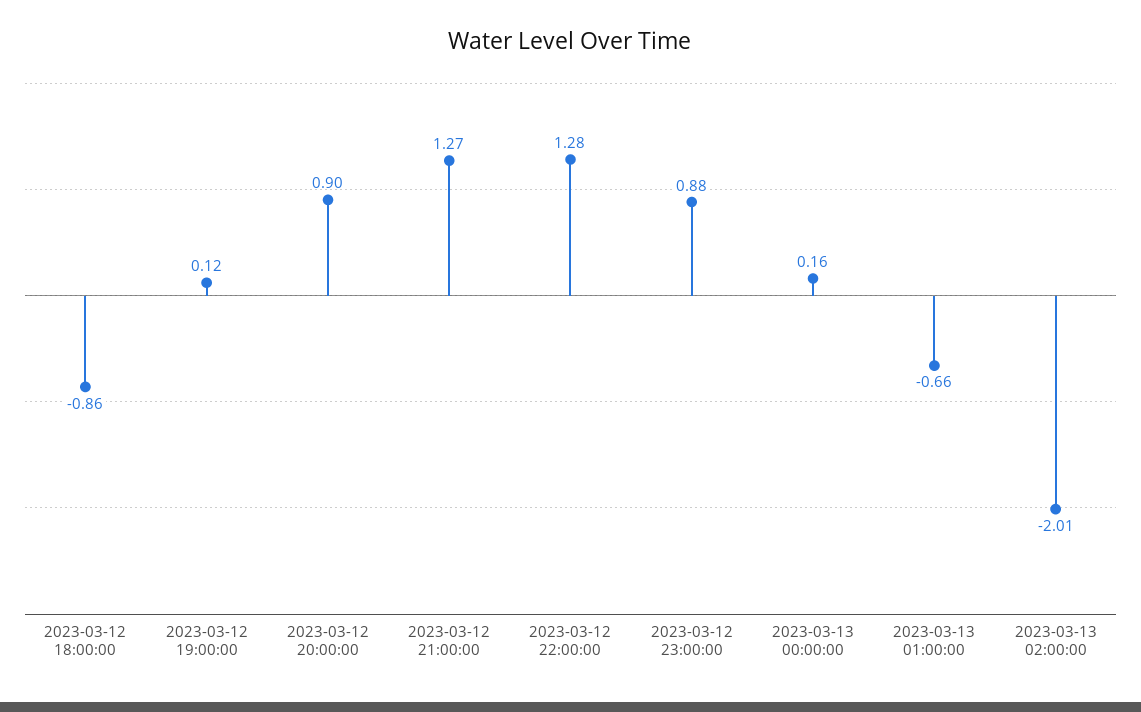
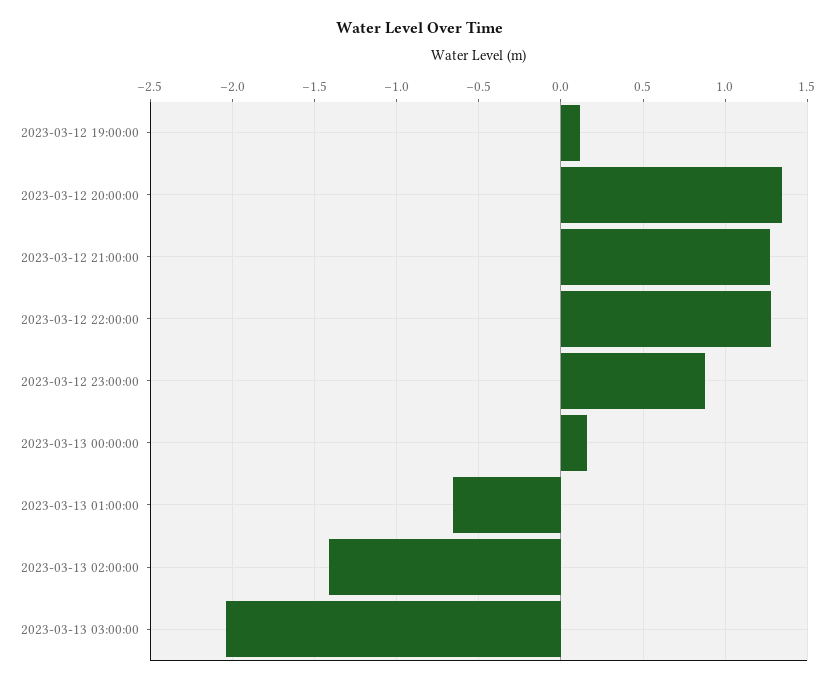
2023-03-12 18:00:00: -0.86 -> none
2023-03-12 20:00:00: 0.9 -> 1.35
2023-03-13 02:00:00: -2.01 -> -1.4
2023-03-13 03:00:00: none -> -2.05

